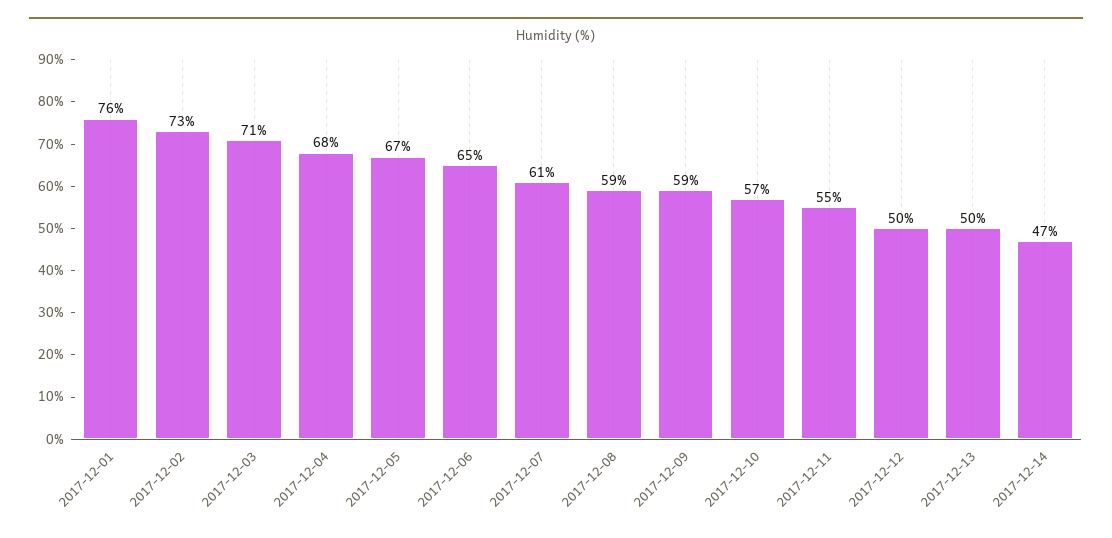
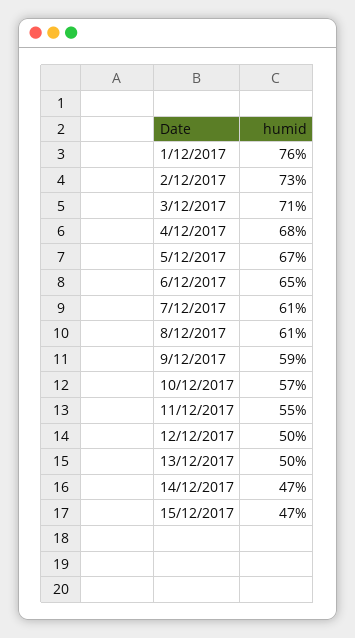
2017-12-08: 59 -> 61
15/12/2017: none -> 47

